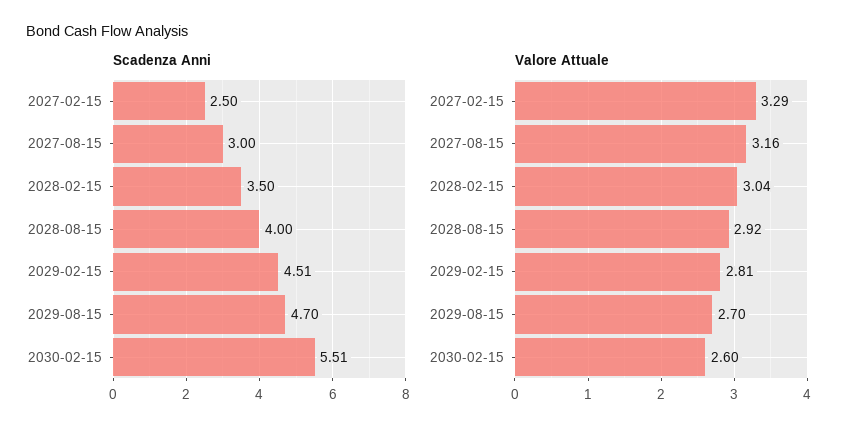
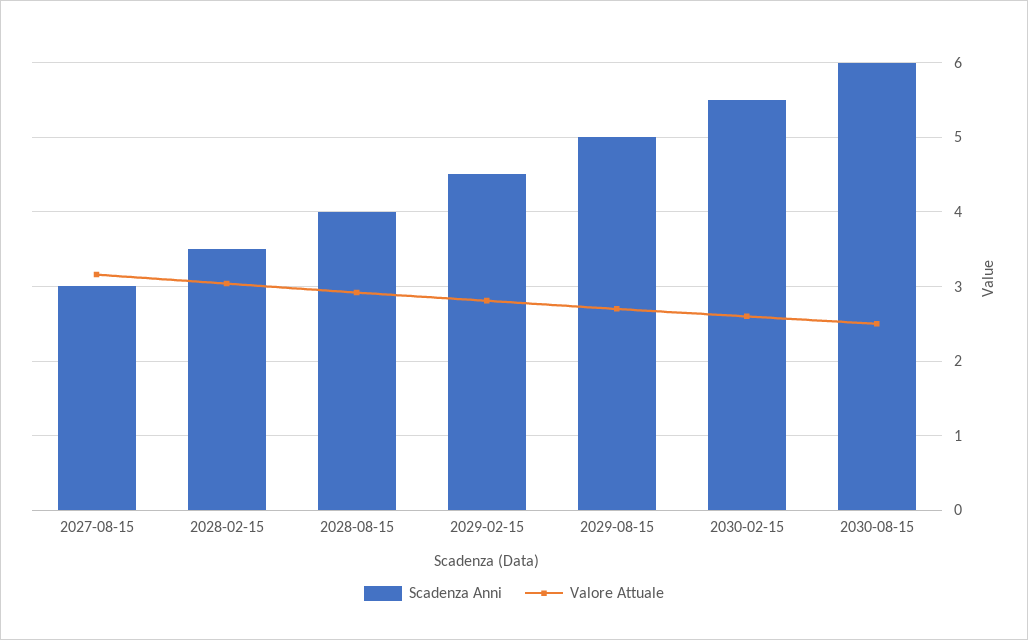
Scadenza Anni, 2027-02-15: 2.5 -> none
Scadenza Anni, 2029-08-15: 4.7 -> 5
Valore Attuale, 2027-02-15: 3.29 -> none
Scadenza Anni, 2030-08-15: none -> 6
Valore Attuale, 2030-08-15: none -> 2.5

